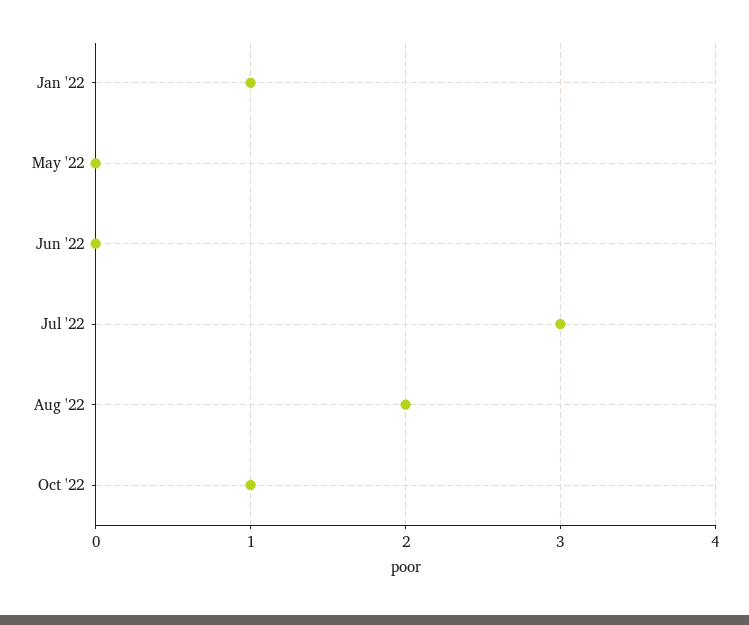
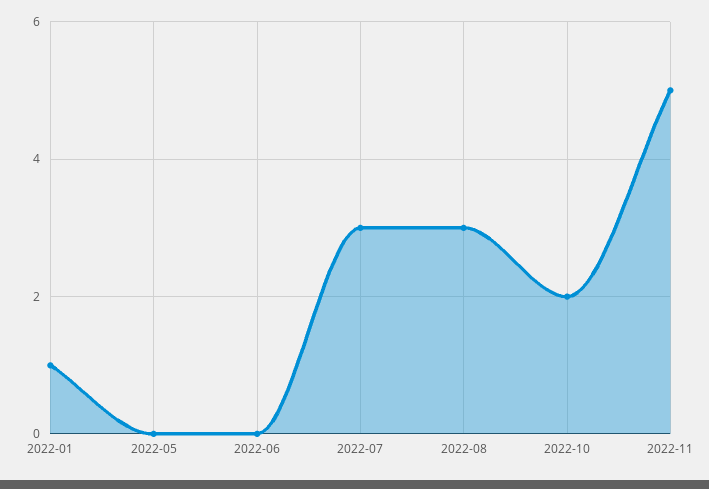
Aug '22: 2 -> 3
Oct '22: 1 -> 2
2022-11: none -> 5

